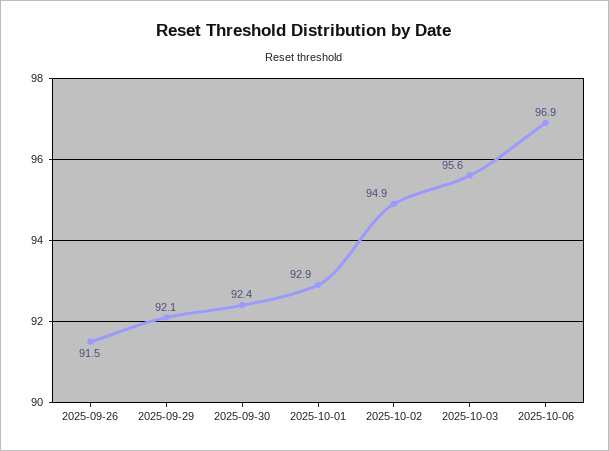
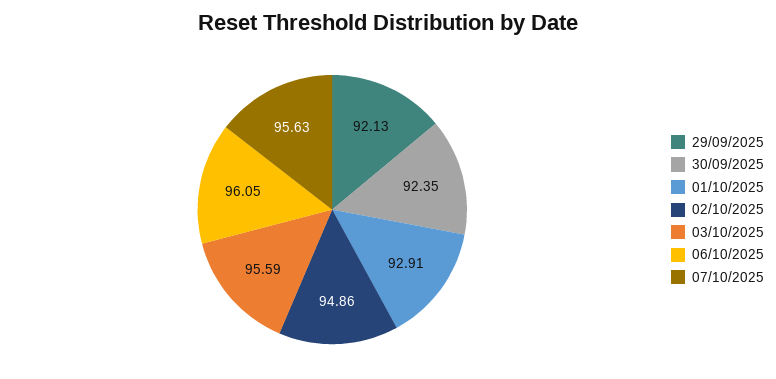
2025-09-26: 91.5 -> none
2025-10-06: 96.9 -> 96.05
07/10/2025: none -> 95.63

